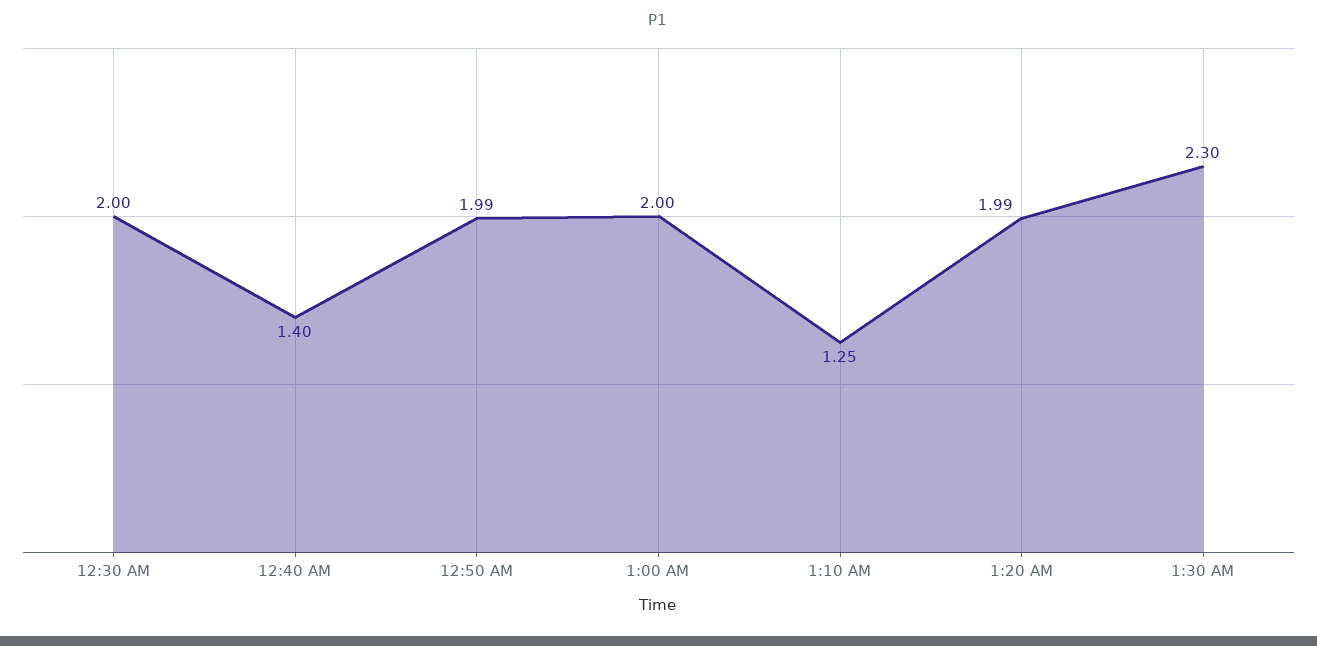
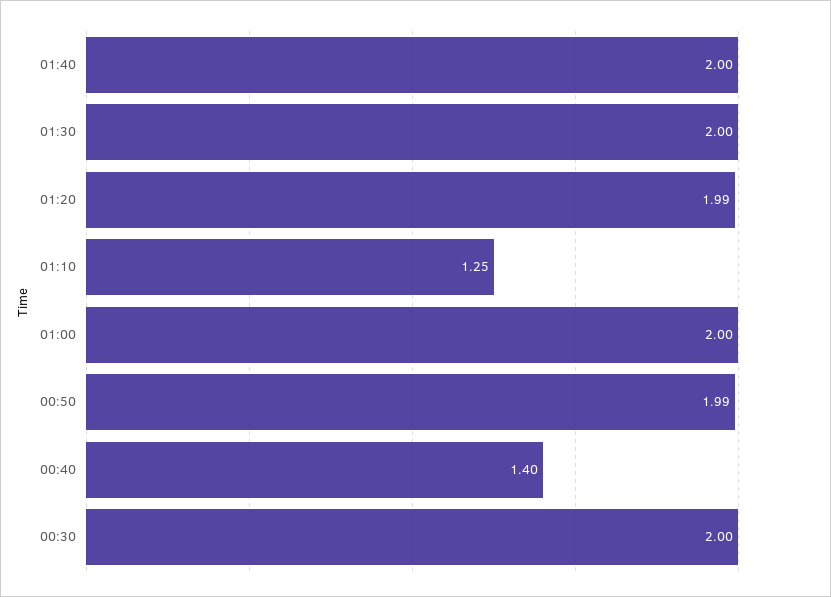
1:30 AM: 2.3 -> 2
01:40: none -> 2

